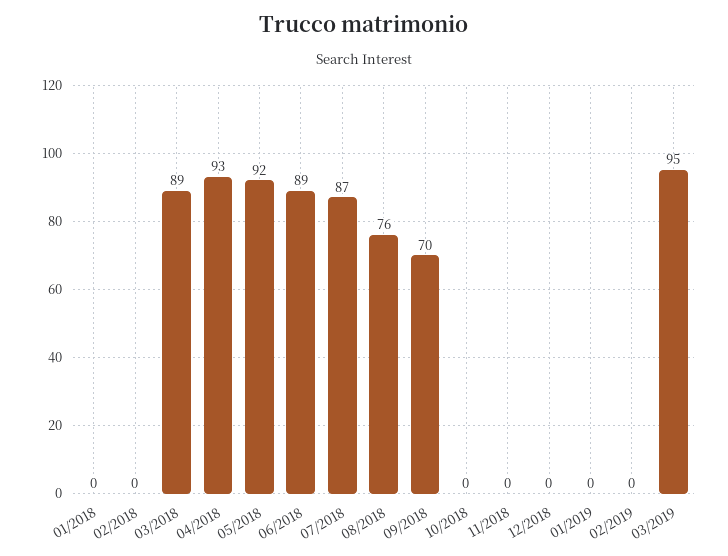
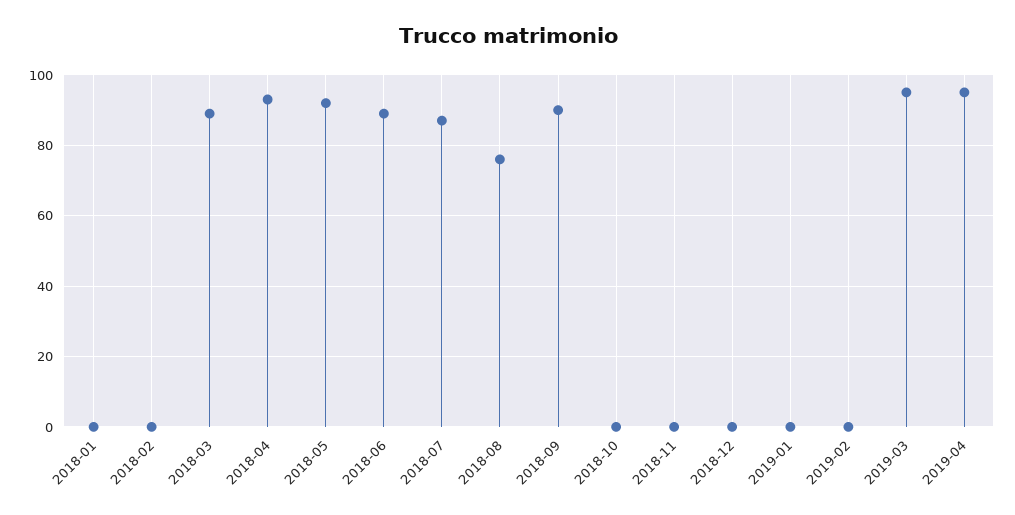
09/2018: 70 -> 90
2019-04: none -> 95

